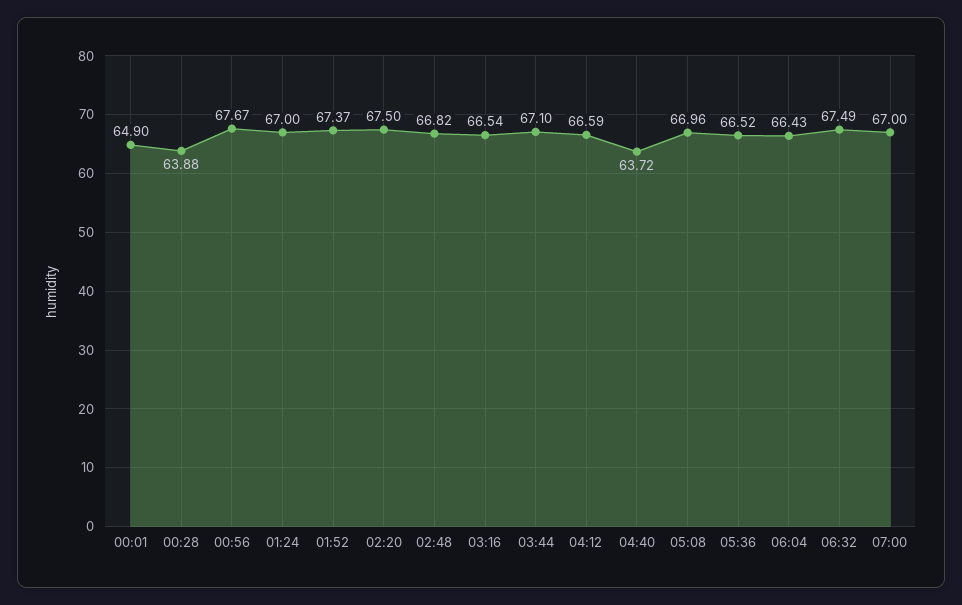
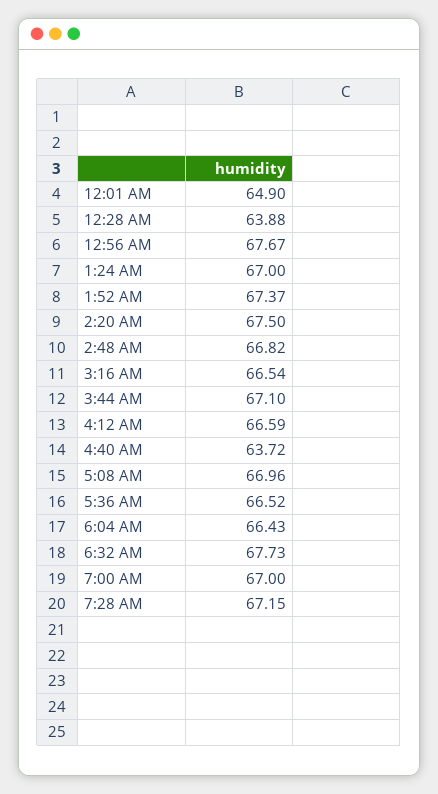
06:32: 67.49 -> 67.73
7:28 AM: none -> 67.15

